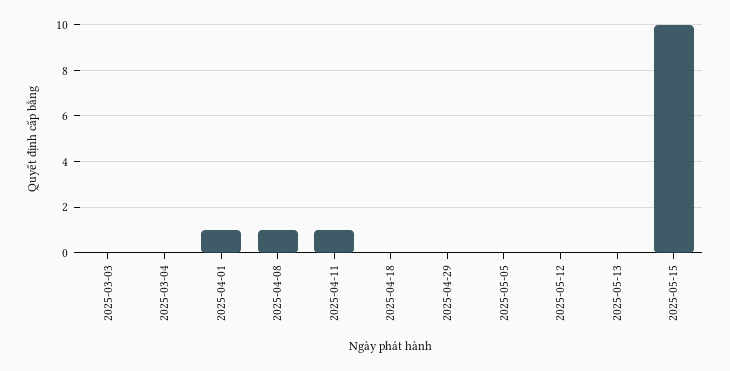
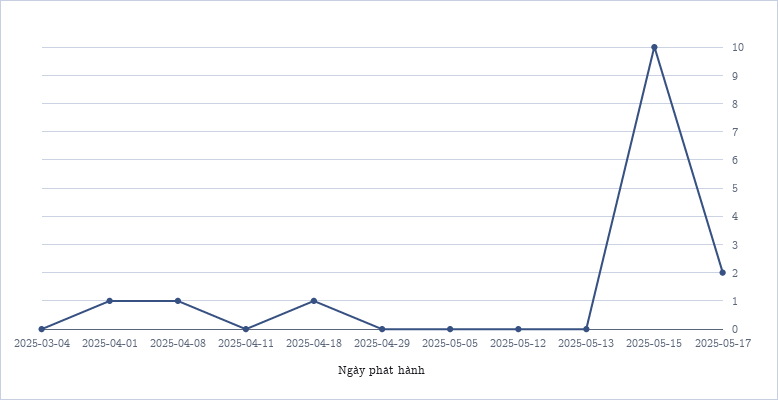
2025-03-03: 0 -> none
2025-04-11: 1 -> 0
2025-04-18: 0 -> 1
2025-05-17: none -> 2

